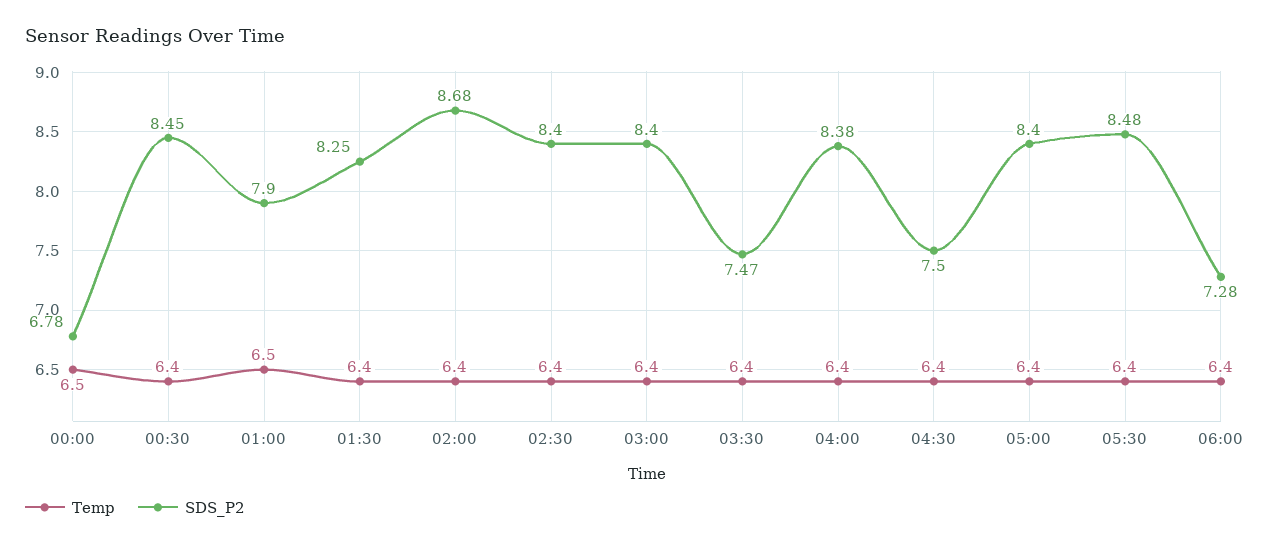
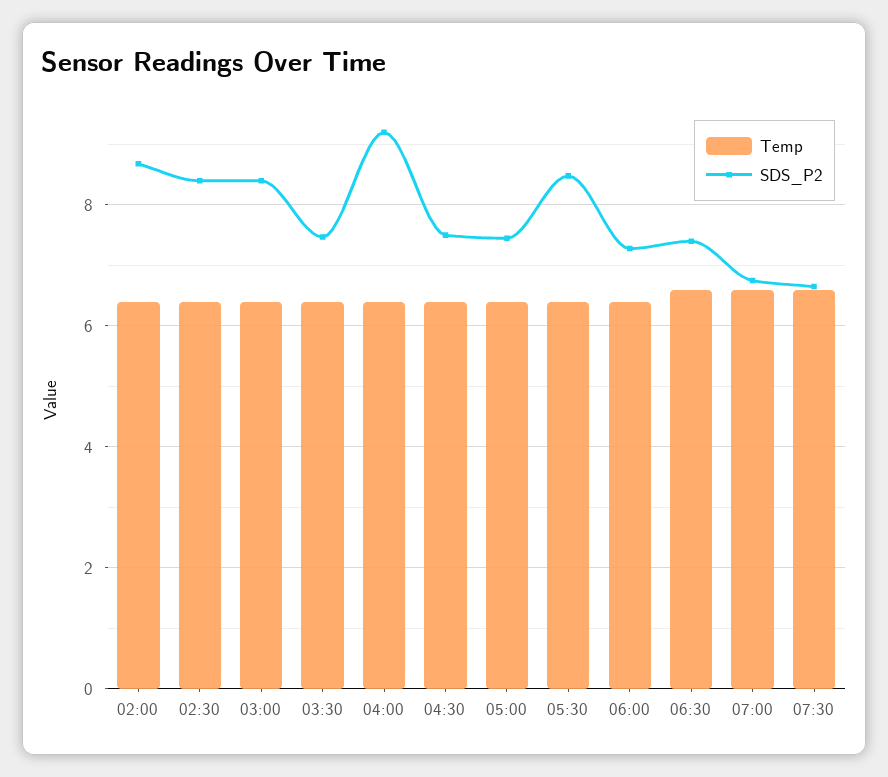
Temp, 00:00: 6.5 -> none
SDS_P2, 00:00: 6.78 -> none
Temp, 00:30: 6.4 -> none
SDS_P2, 00:30: 8.45 -> none
Temp, 01:00: 6.5 -> none
SDS_P2, 01:00: 7.9 -> none
Temp, 01:30: 6.4 -> none
SDS_P2, 01:30: 8.25 -> none
SDS_P2, 04:00: 8.38 -> 9.2
SDS_P2, 05:00: 8.4 -> 7.4
Temp, 06:30: none -> 6.6
SDS_P2, 06:30: none -> 7.4
Temp, 07:00: none -> 6.6
SDS_P2, 07:00: none -> 6.8
Temp, 07:30: none -> 6.6
SDS_P2, 07:30: none -> 6.6

